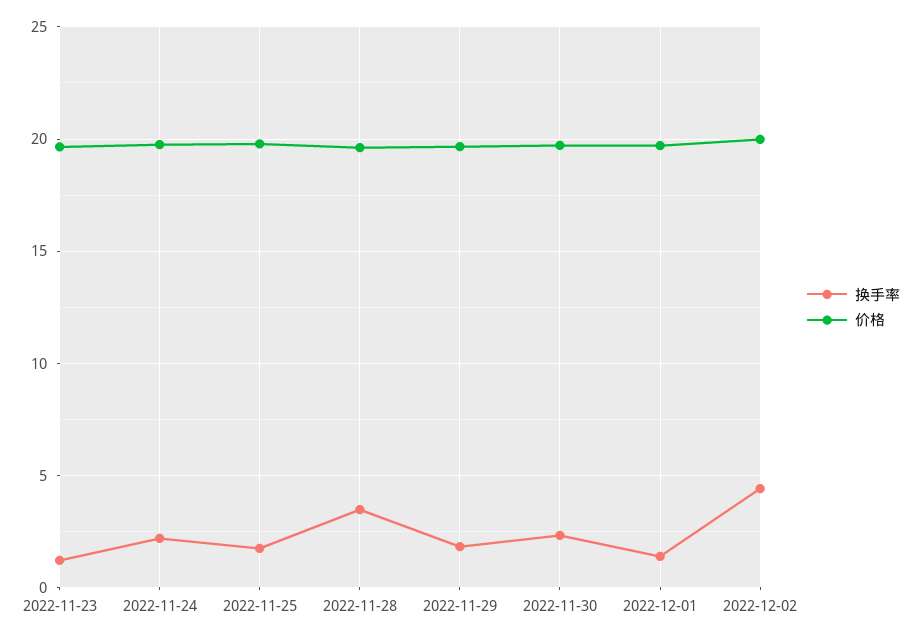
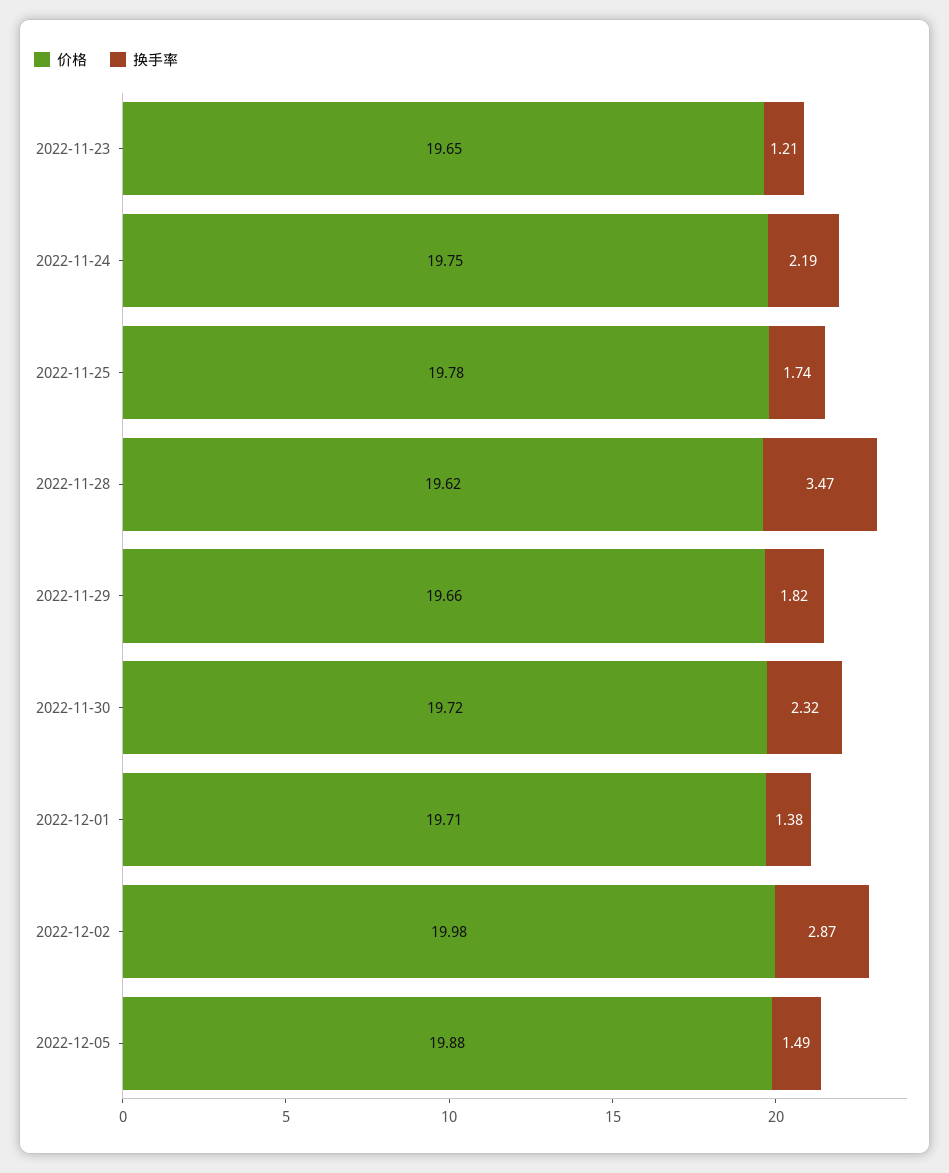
换手率, 2022-12-02: 4.5 -> 2.87
价格, 2022-12-05: none -> 19.88
换手率, 2022-12-05: none -> 1.49

